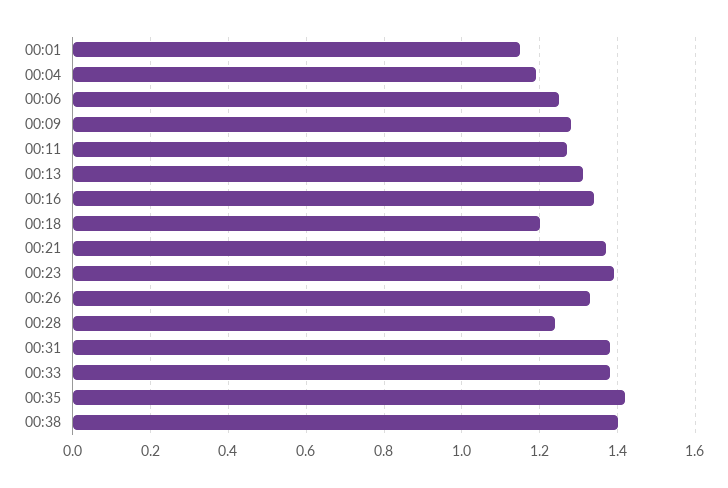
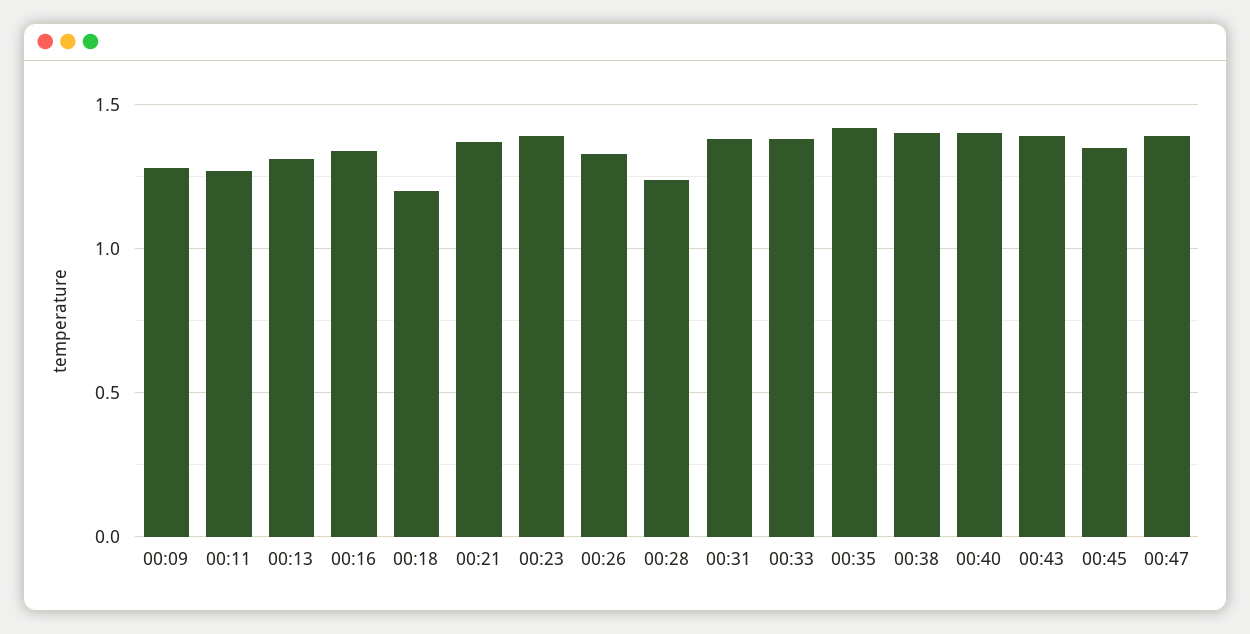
00:01: 1.15 -> none
00:04: 1.2 -> none
00:06: 1.25 -> none
00:40: none -> 1.4
00:43: none -> 1.4
00:45: none -> 1.35
00:47: none -> 1.4

